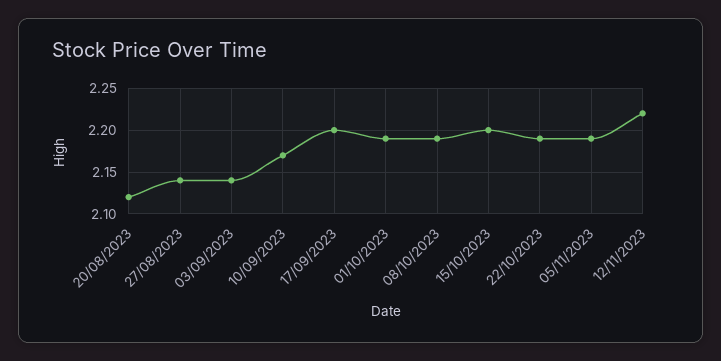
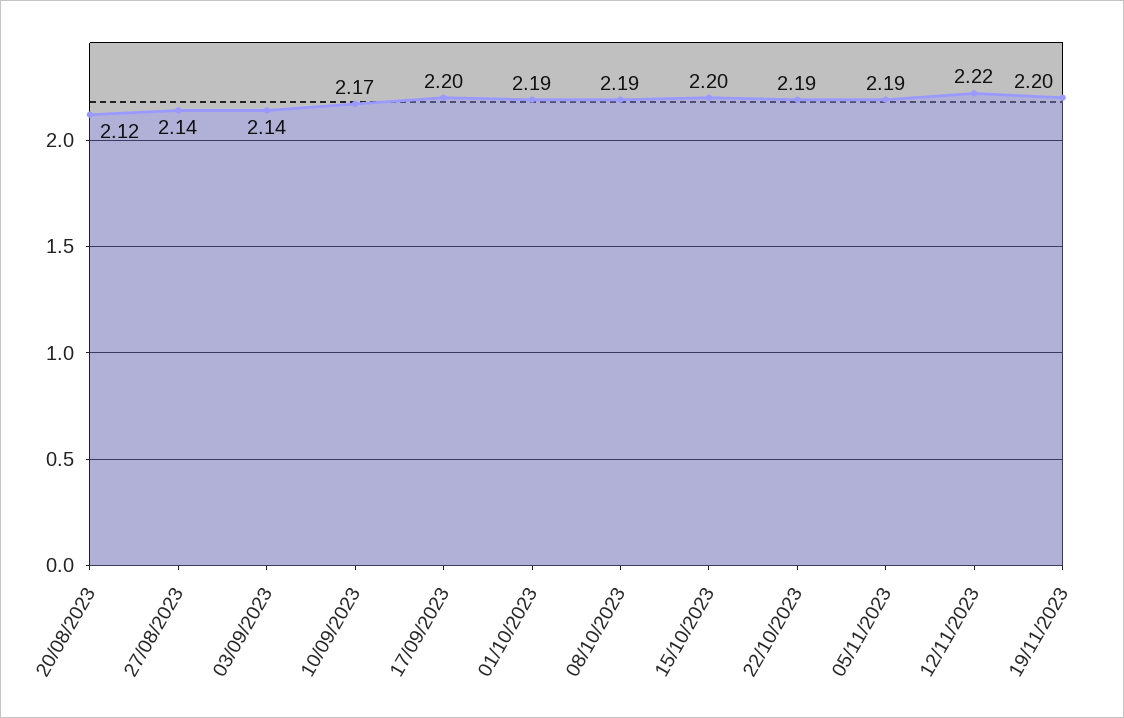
19/11/2023: none -> 2.2

